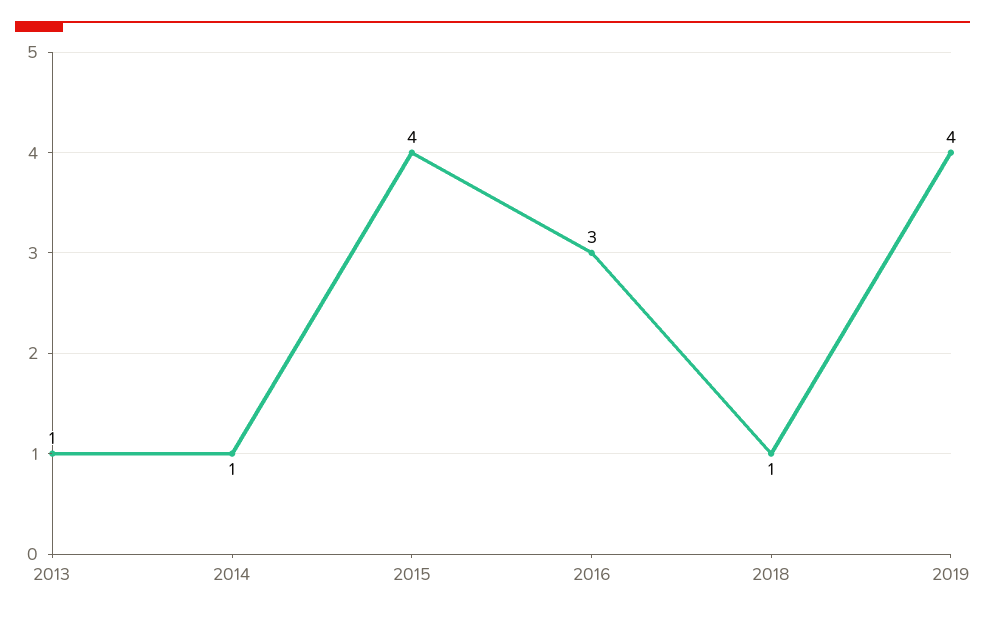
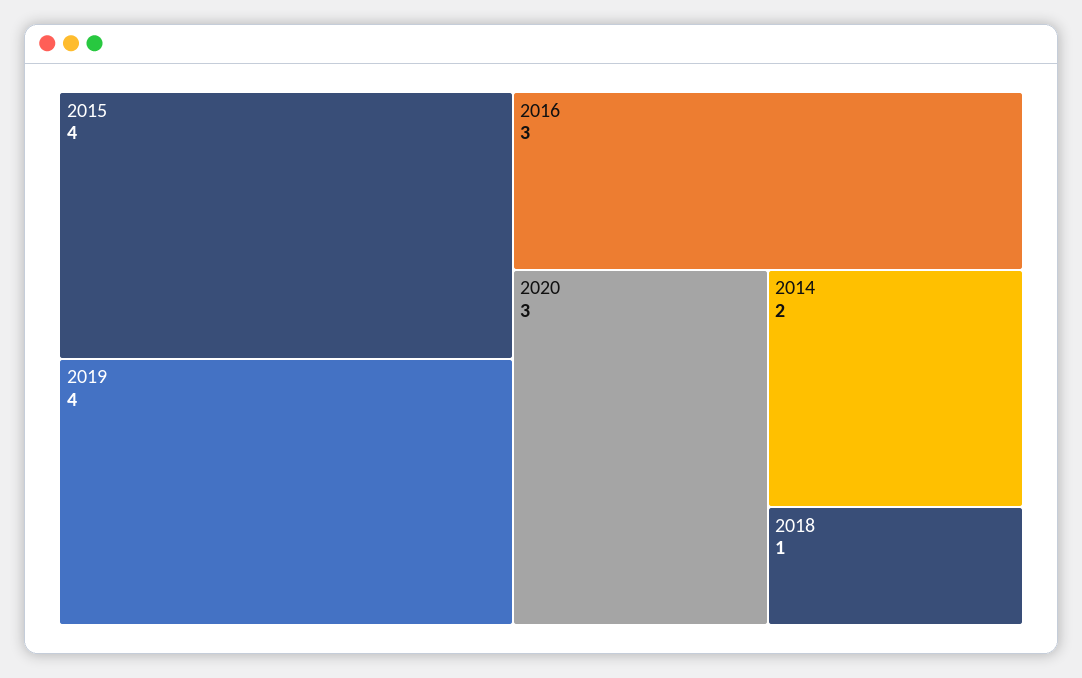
2013: 1 -> none
2014: 1 -> 2
2020: none -> 3

